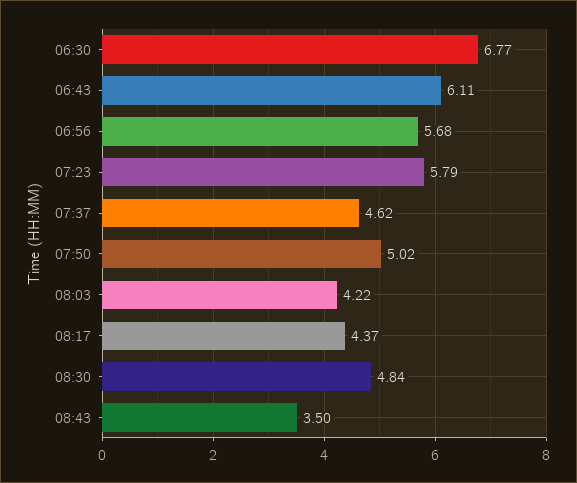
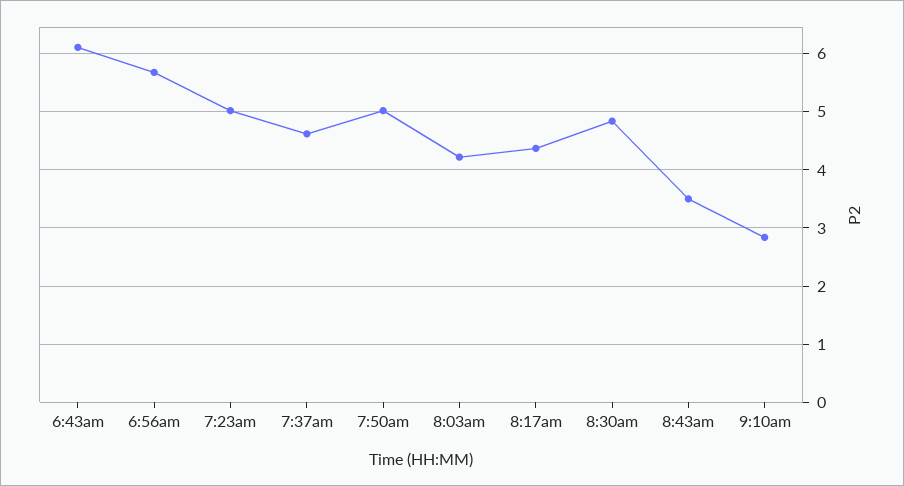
06:30: 6.77 -> none
07:23: 5.79 -> 5
9:10am: none -> 2.8

